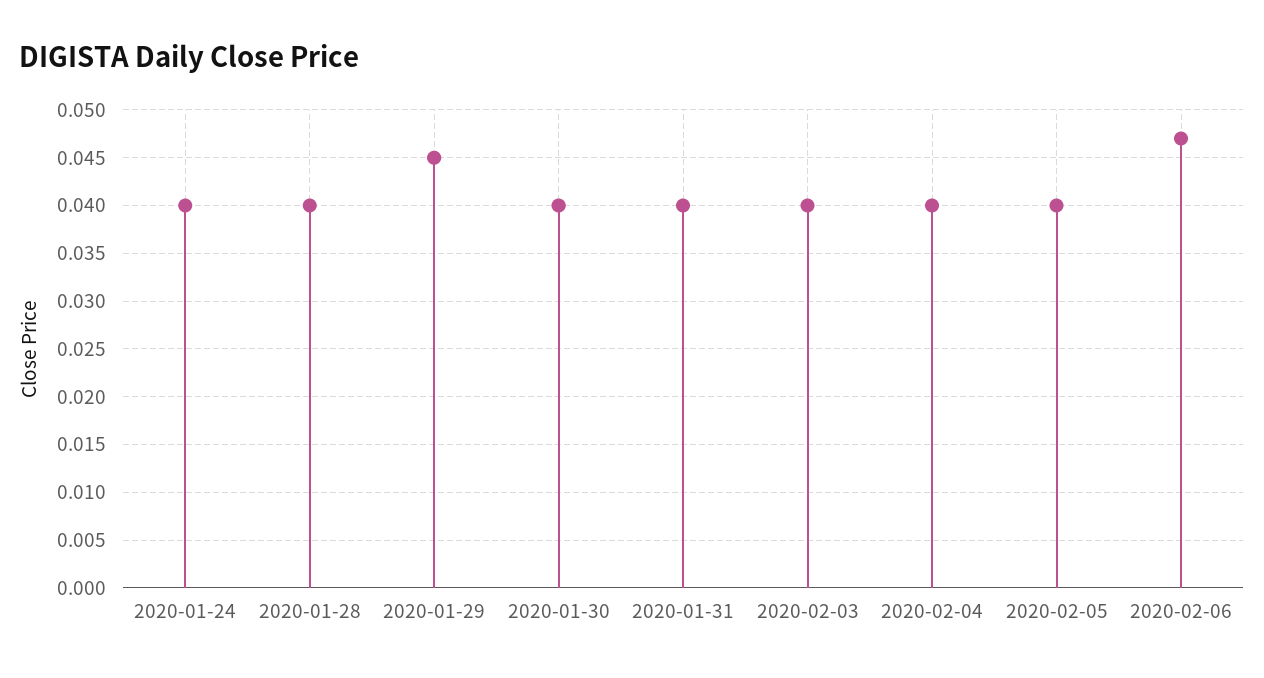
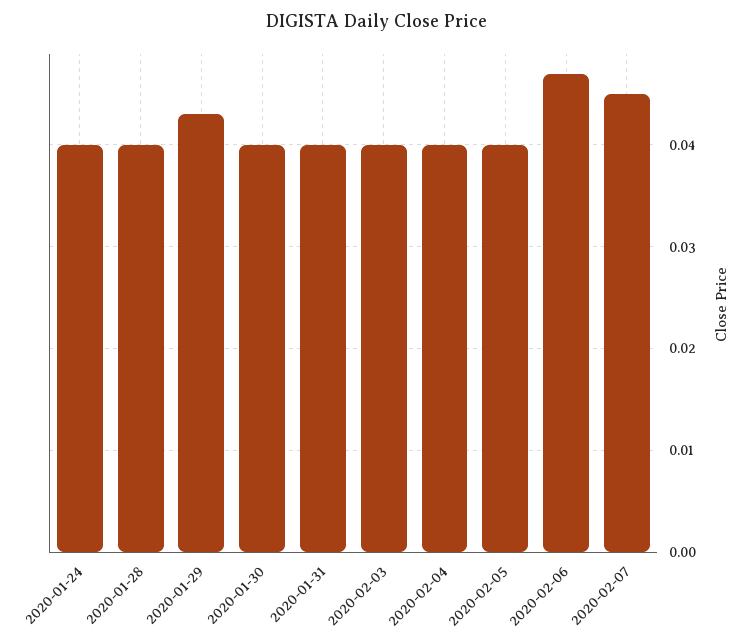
2020-01-29: 0.045 -> 0.043
2020-02-07: none -> 0.045

